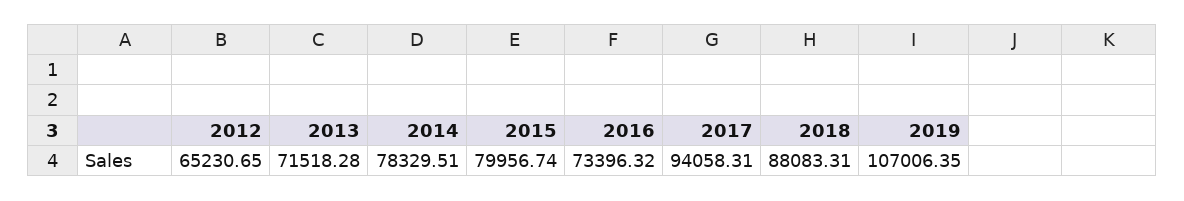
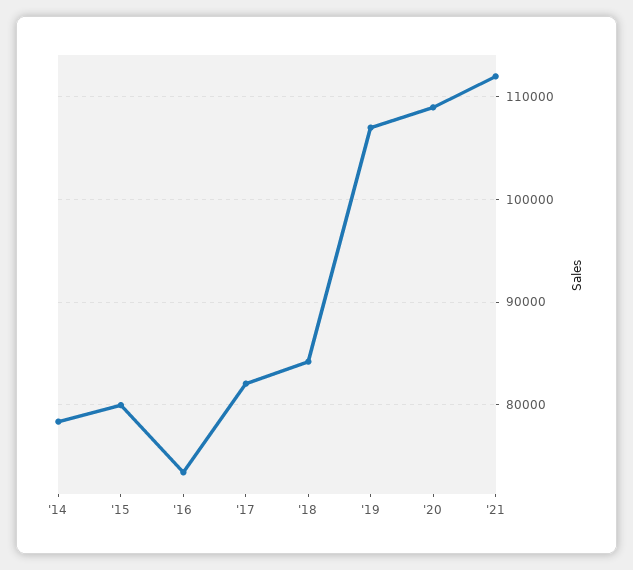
2012: 65230.65 -> none
2013: 71518.28 -> none
2017: 94058.31 -> 82000
2018: 88083.31 -> 84000
'20: none -> 109000
'21: none -> 112000

